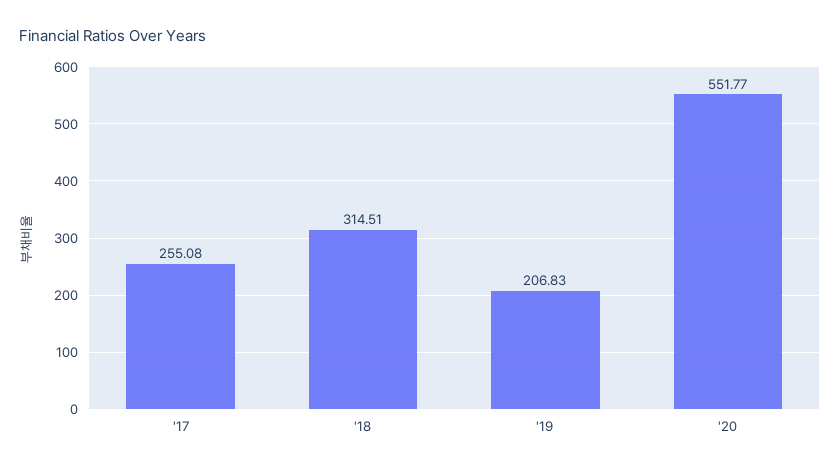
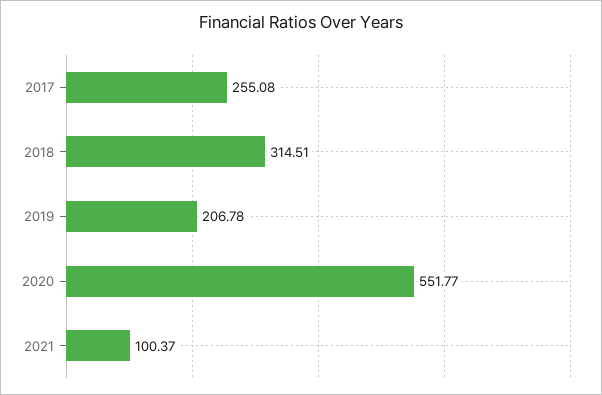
'19: 206.83 -> 206.78
2021: none -> 100.37

